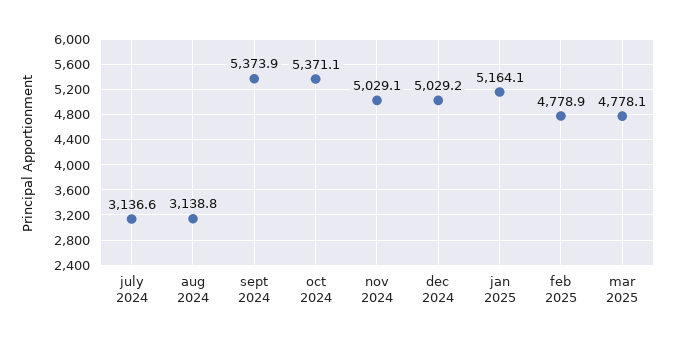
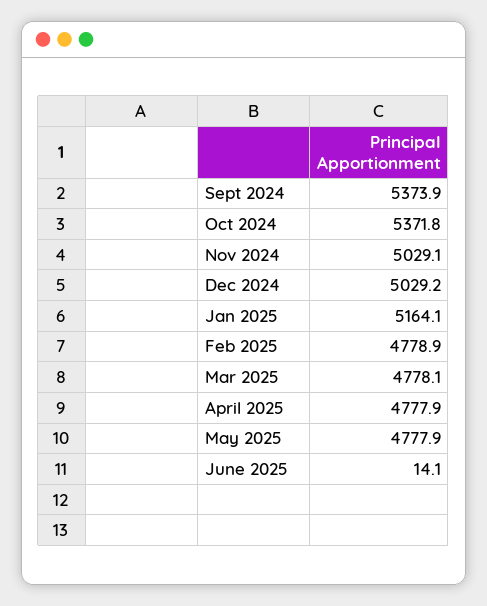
july 2024: 3136.6 -> none
aug 2024: 3138.8 -> none
oct 2024: 5371.1 -> 5371.8
April 2025: none -> 4777.9
May 2025: none -> 4777.9
June 2025: none -> 14.1

